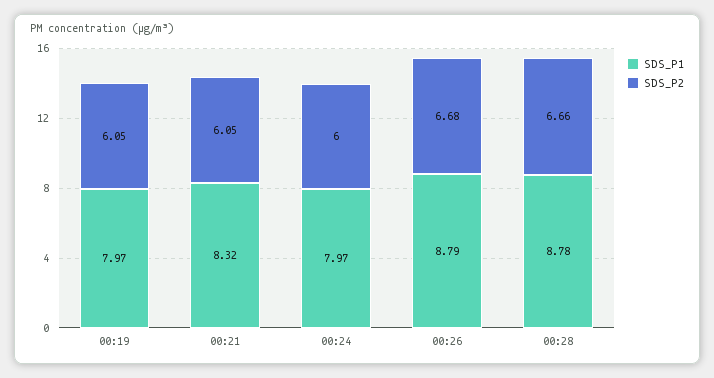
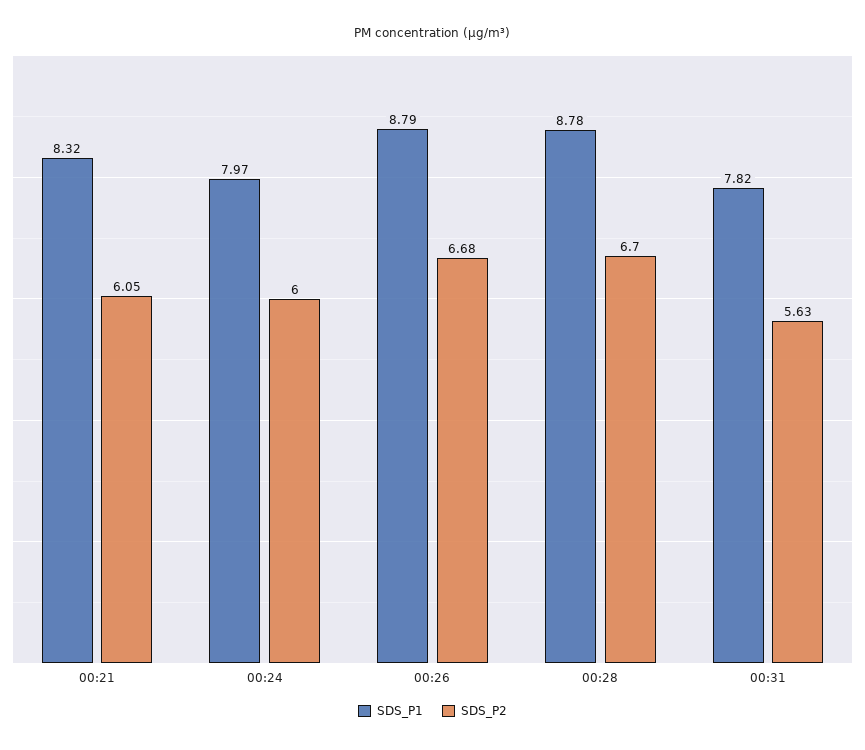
SDS_P1, 00:19: 7.97 -> none
SDS_P2, 00:19: 6.05 -> none
SDS_P2, 00:28: 6.66 -> 6.7
SDS_P1, 00:31: none -> 7.82
SDS_P2, 00:31: none -> 5.63

